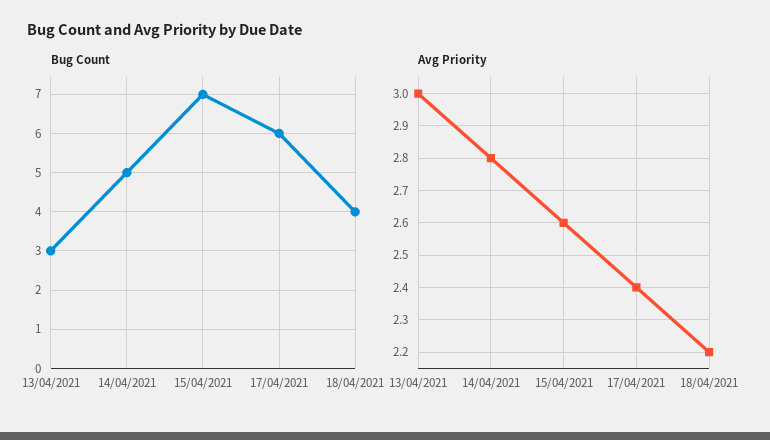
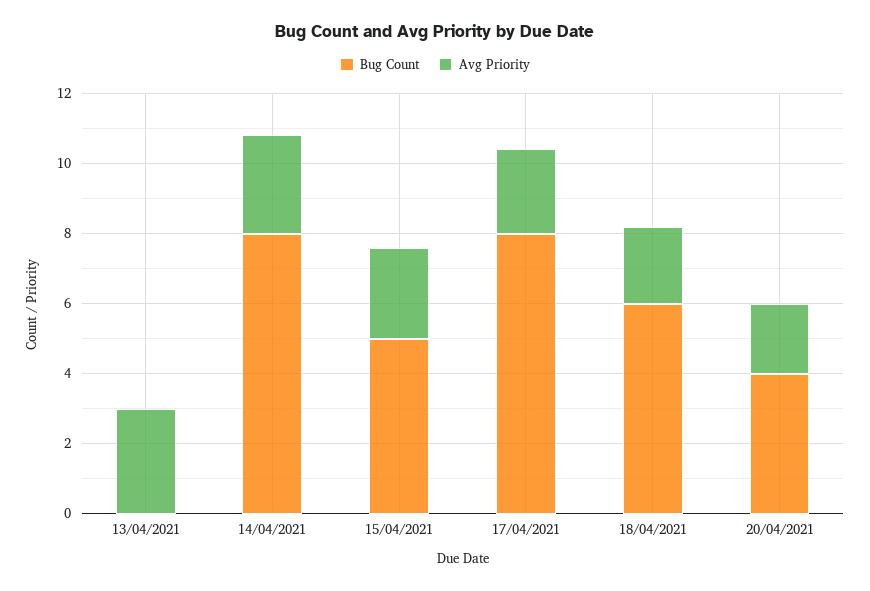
Bug Count, 13/04/2021: 3 -> 0
Bug Count, 14/04/2021: 5 -> 8
Bug Count, 15/04/2021: 7 -> 5
Bug Count, 17/04/2021: 6 -> 8
Bug Count, 18/04/2021: 4 -> 6
Bug Count, 20/04/2021: none -> 4
Avg Priority, 20/04/2021: none -> 2

